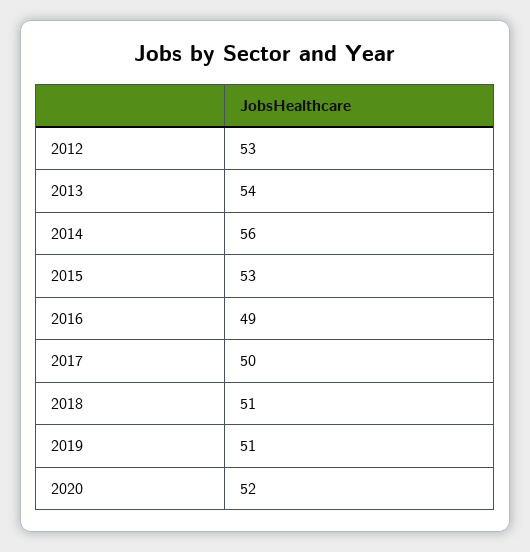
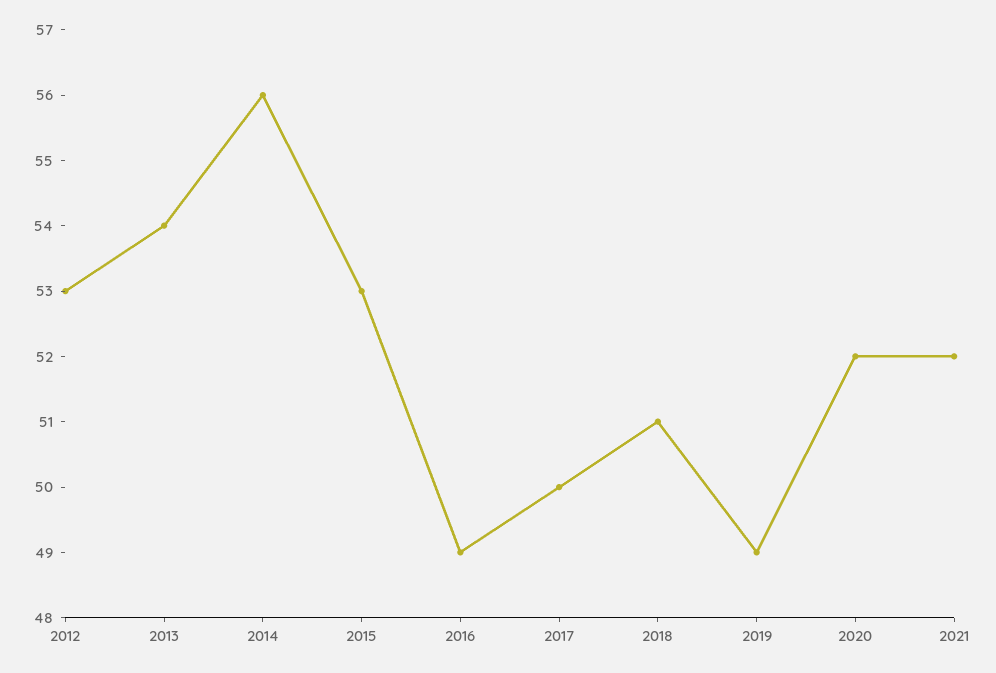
2019: 51 -> 49
2021: none -> 52

